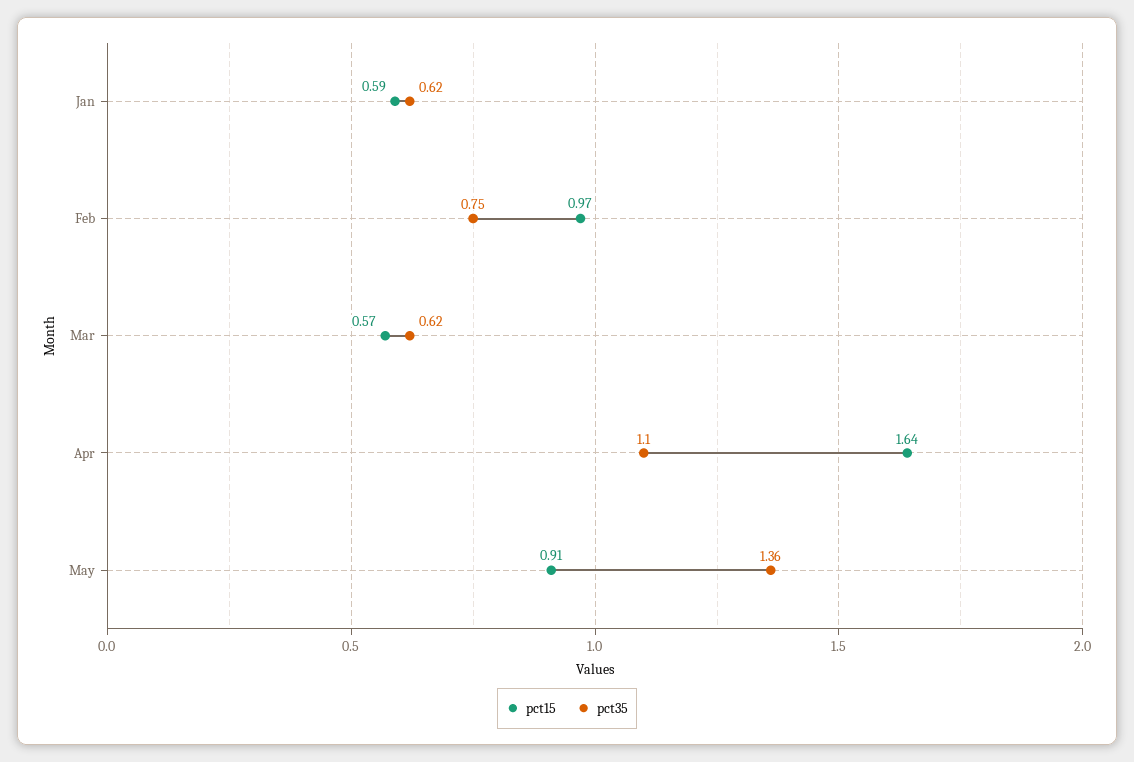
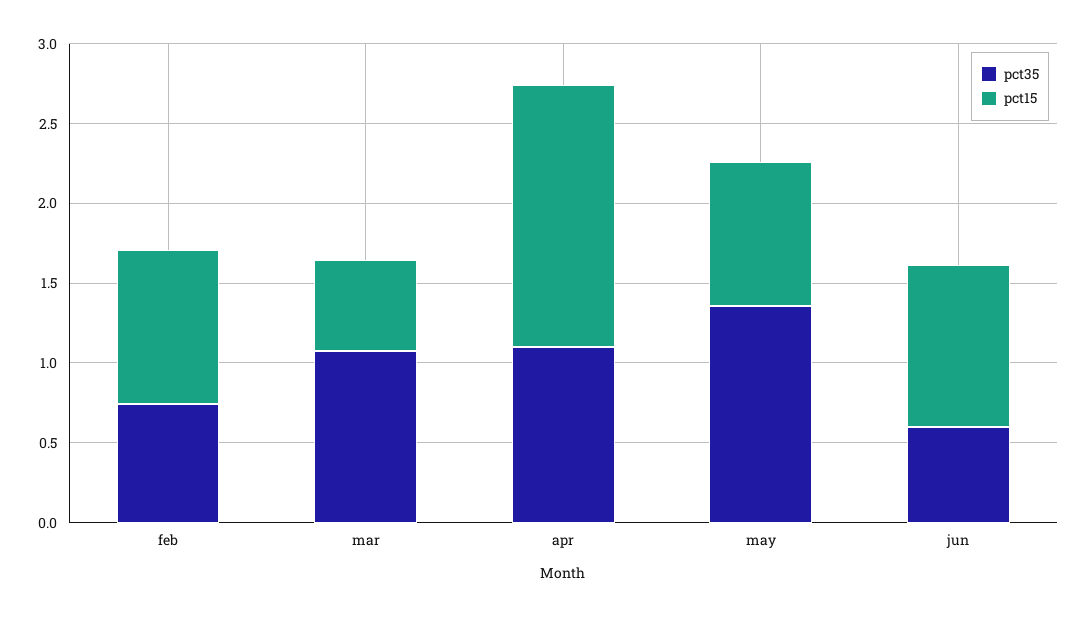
pct15, Jan: 0.59 -> none
pct35, Jan: 0.62 -> none
pct35, Mar: 0.62 -> 1.1
pct35, jun: none -> 0.6
pct15, jun: none -> 1

